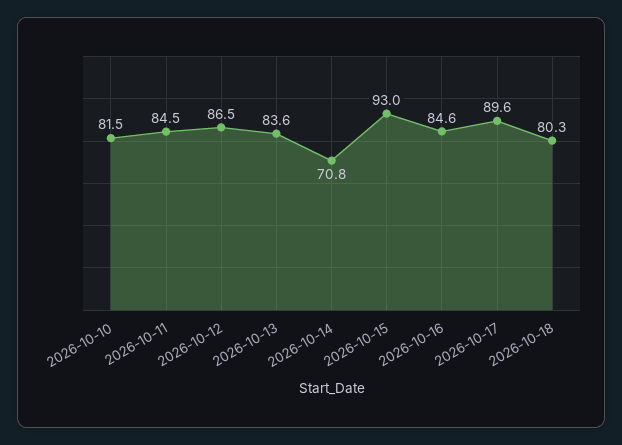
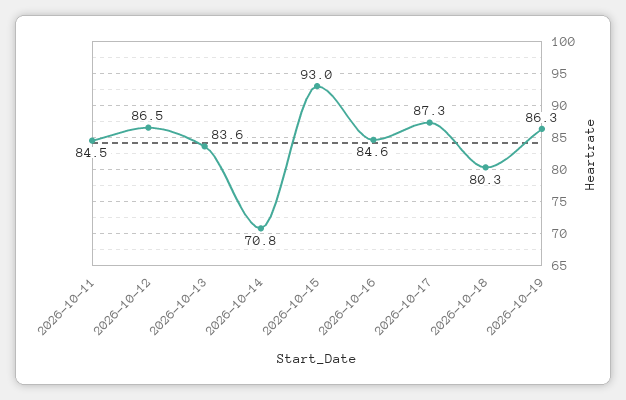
2026-10-10: 81.5 -> none
2026-10-17: 89.6 -> 87.3
2026-10-19: none -> 86.3

